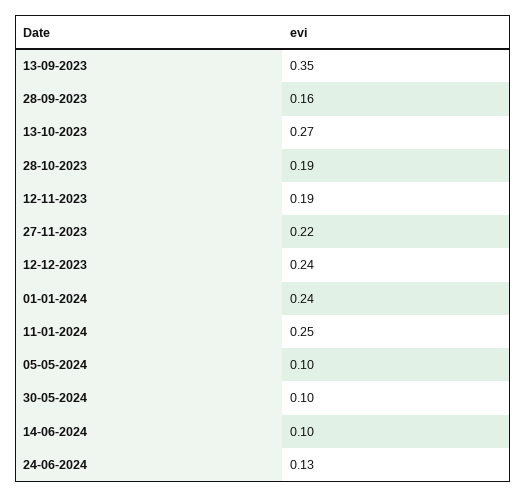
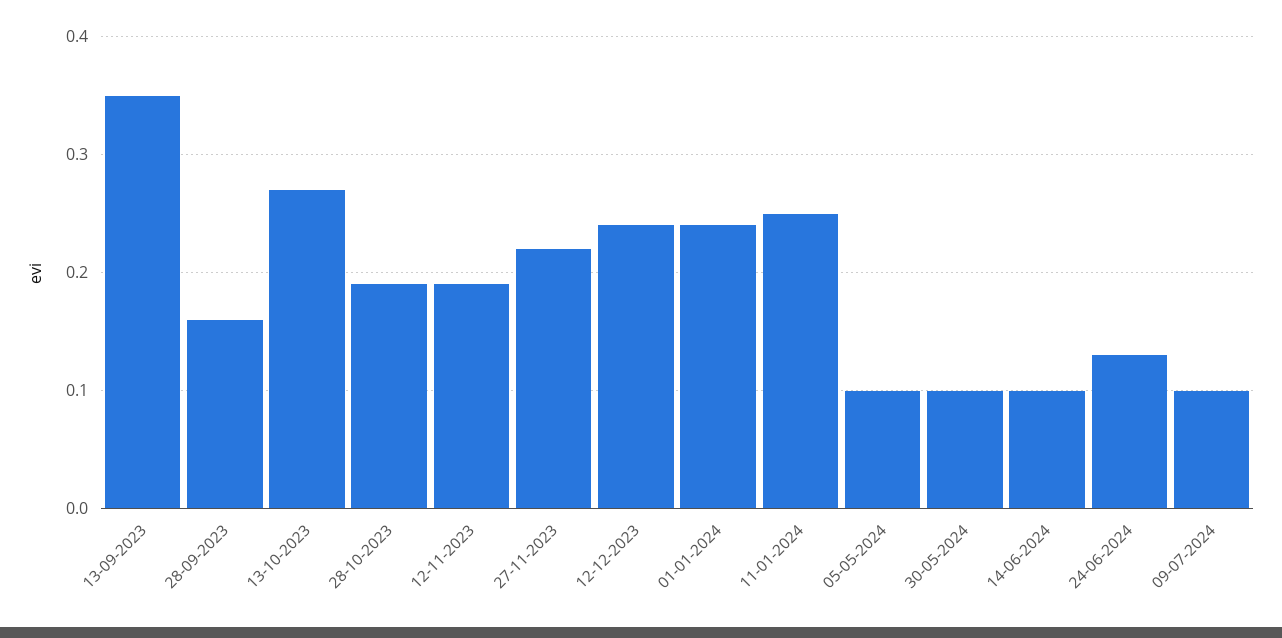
09-07-2024: none -> 0.1

